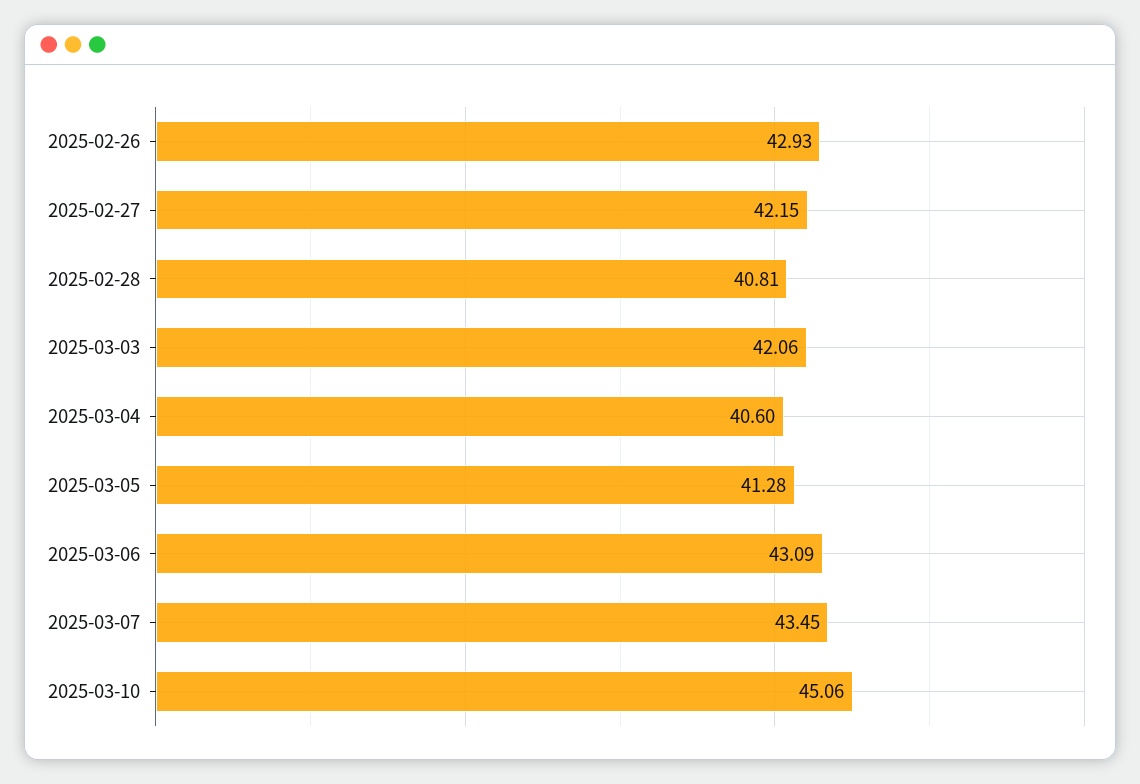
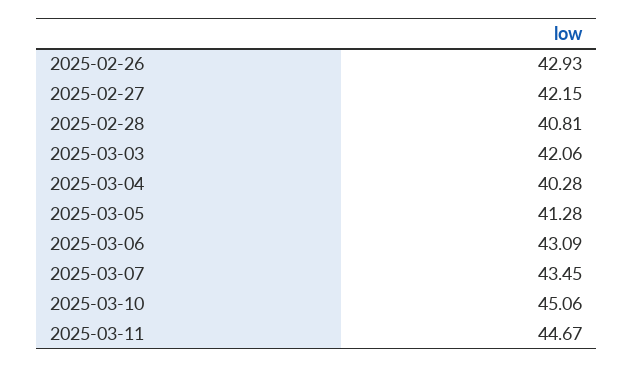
2025-03-04: 40.6 -> 40.28
2025-03-11: none -> 44.67

